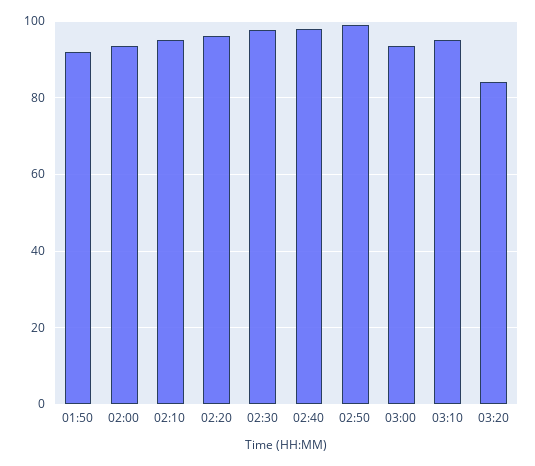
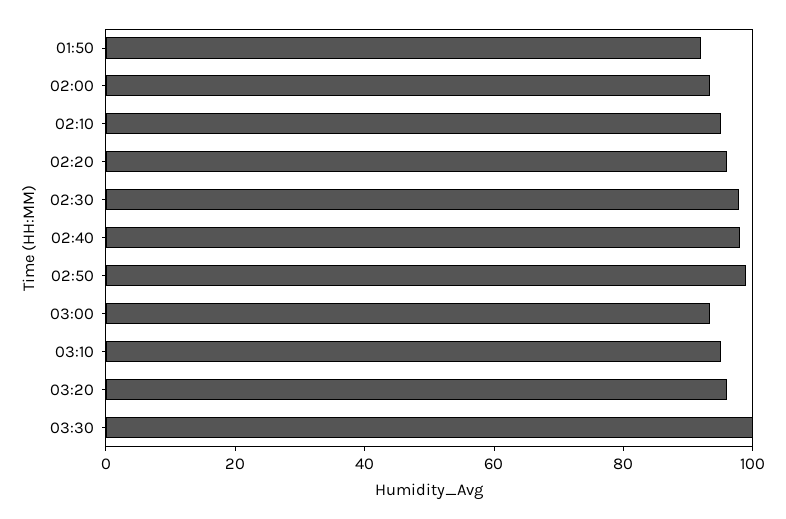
03:20: 84 -> 95
03:30: none -> 100

